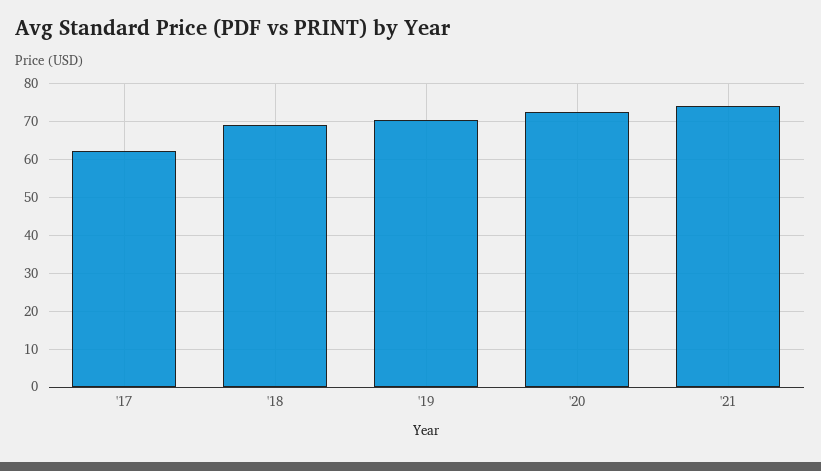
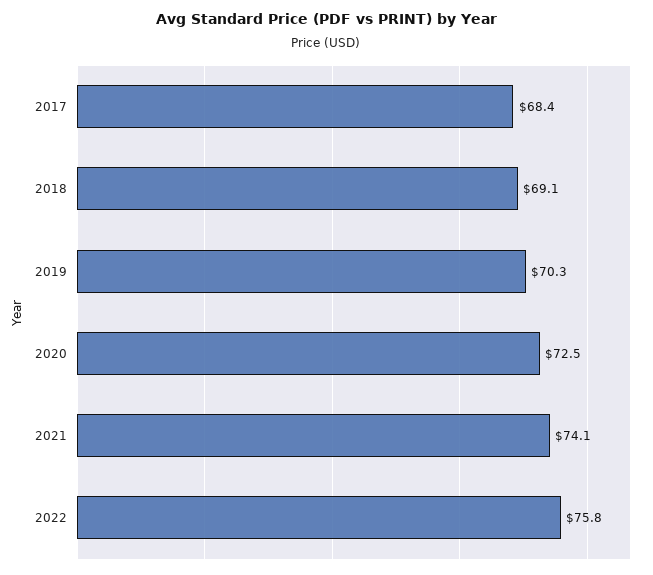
'17: 62 -> 68.4
2022: none -> 75.8

